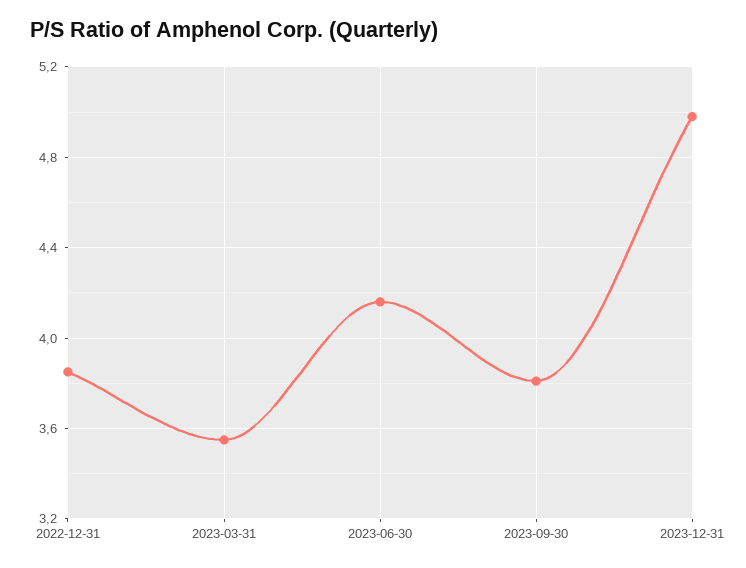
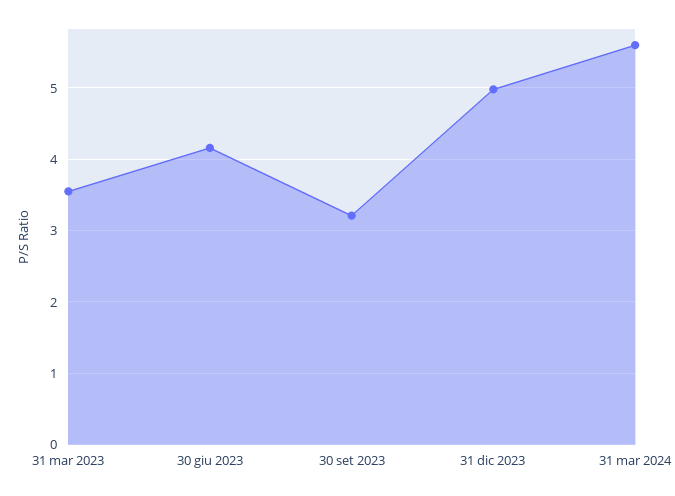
2022-12-31: 3.85 -> none
2023-09-30: 3.8 -> 3.2
31 mar 2024: none -> 5.6

